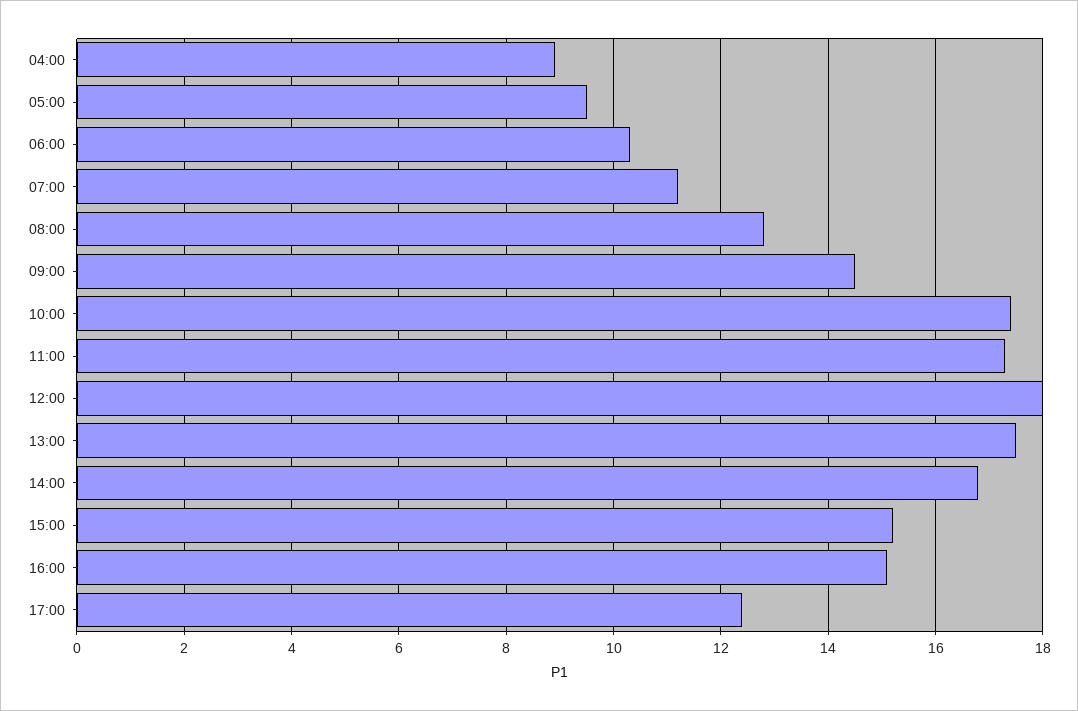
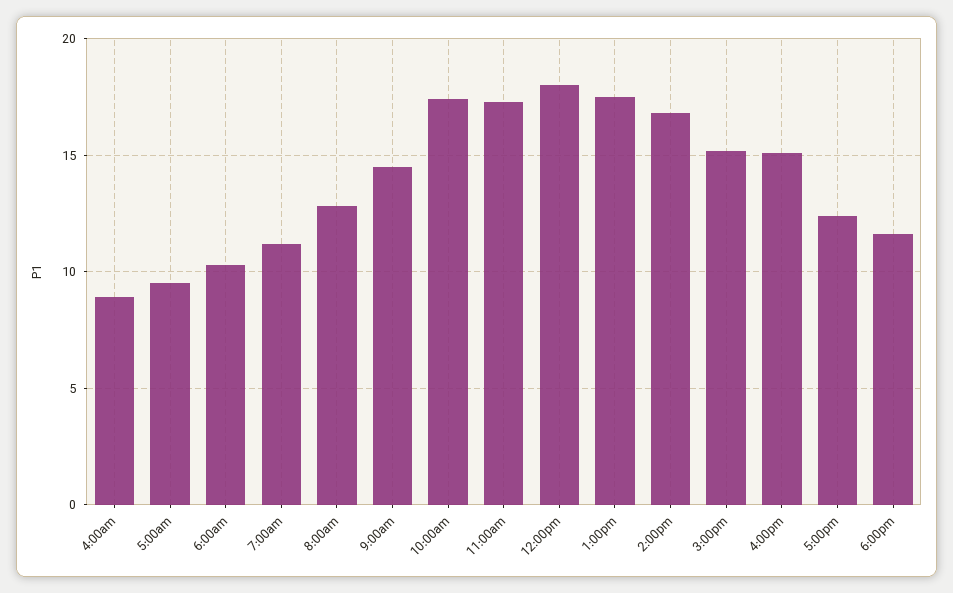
6:00pm: none -> 11.5

